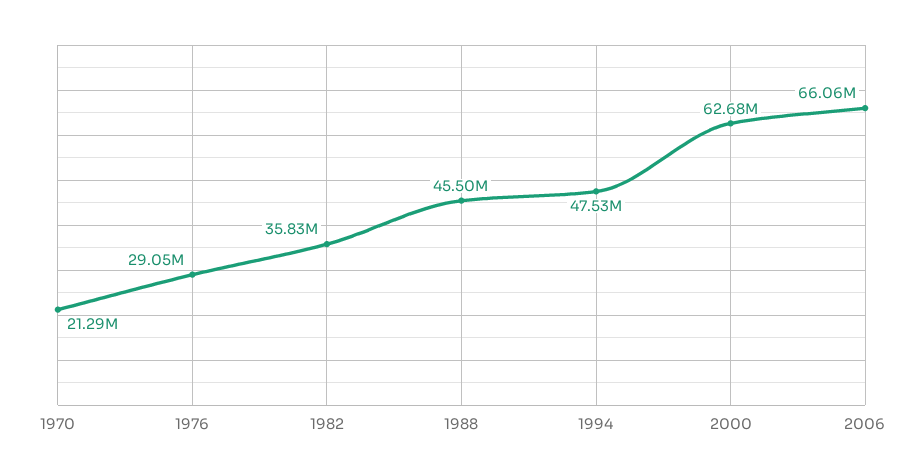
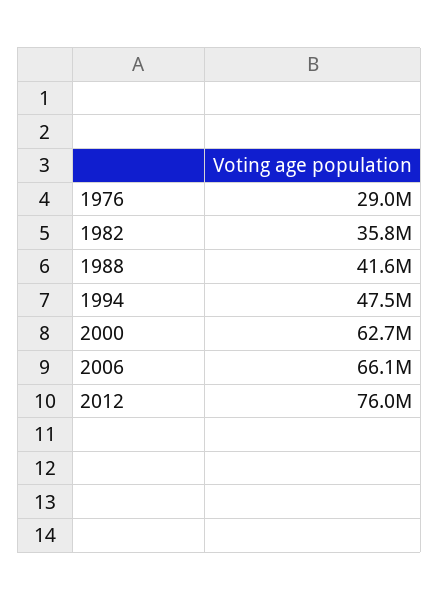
1970: 21290000 -> none
1988: 45500000 -> 41600000
2012: none -> 76000000

